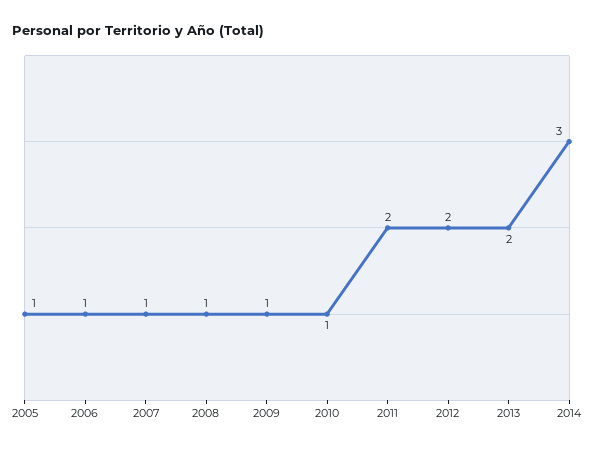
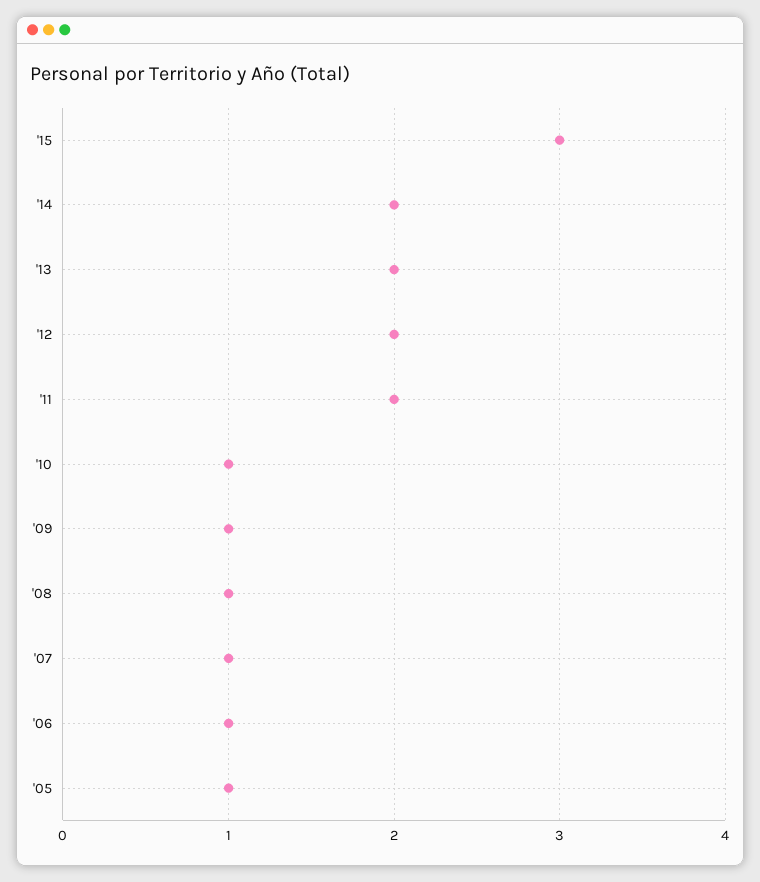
2014: 3 -> 2
'15: none -> 3

